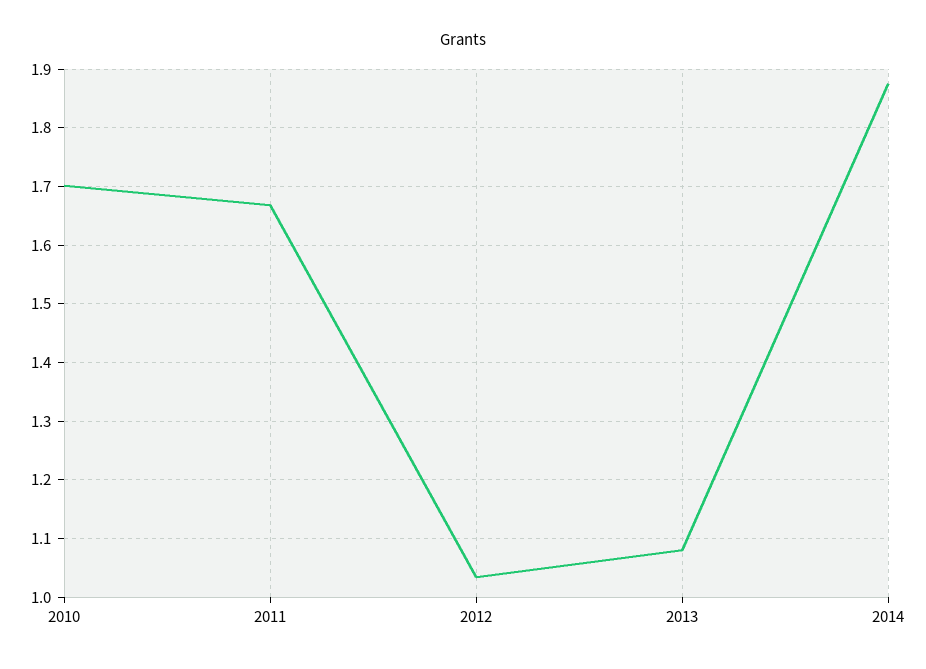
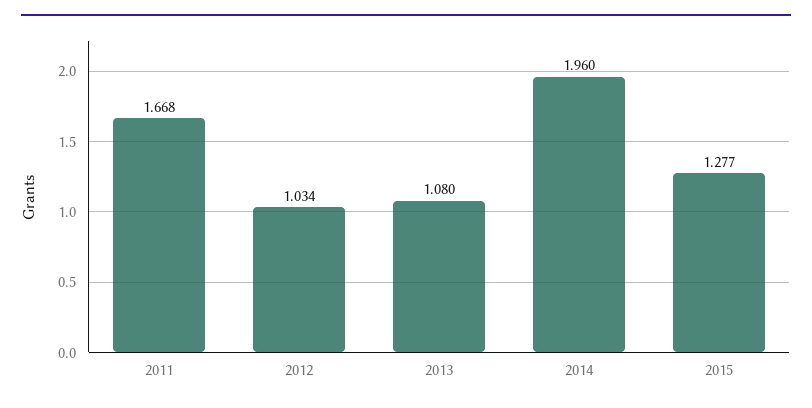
2010: 1.7 -> none
2014: 1.88 -> 1.96
2015: none -> 1.277

